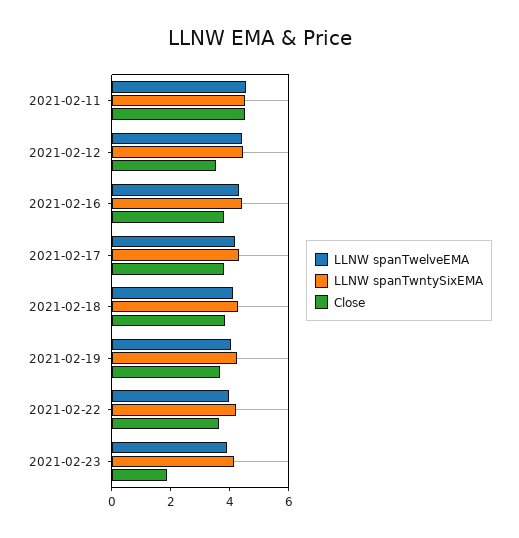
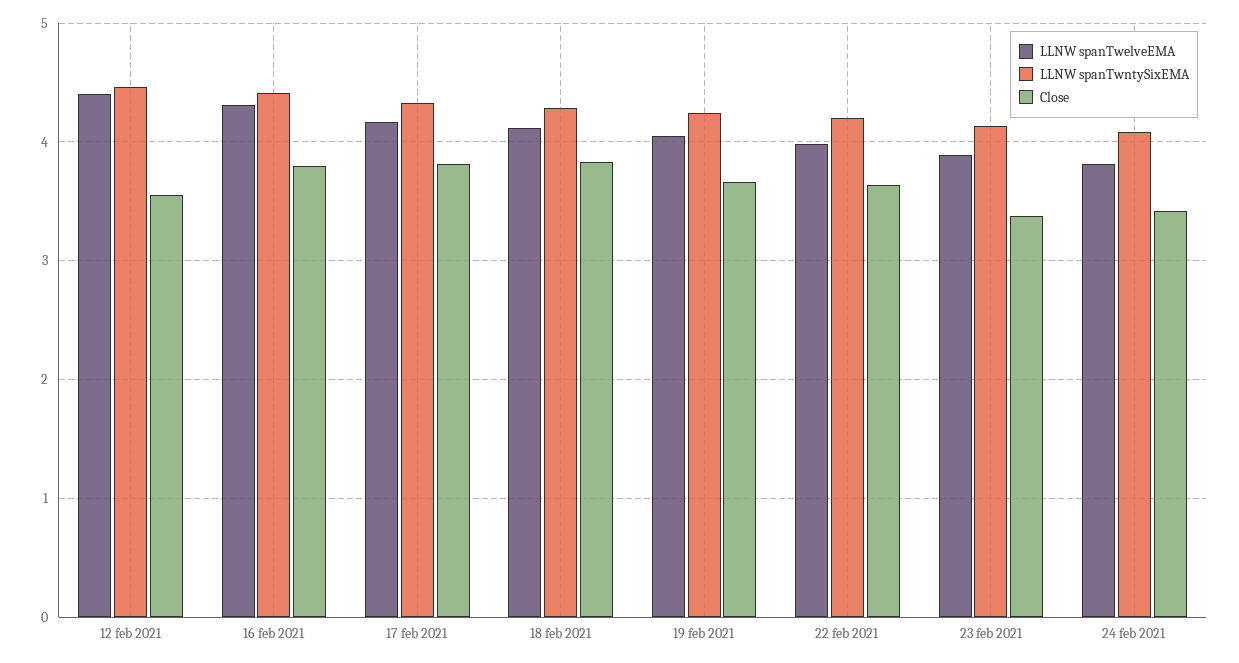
LLNW spanTwelveEMA, 2021-02-11: 4.5 -> none
LLNW spanTwntySixEMA, 2021-02-11: 4.5 -> none
Close, 2021-02-11: 4.5 -> none
Close, 2021-02-23: 2 -> 3.4
LLNW spanTwelveEMA, 24 feb 2021: none -> 3.8
LLNW spanTwntySixEMA, 24 feb 2021: none -> 4.1
Close, 24 feb 2021: none -> 3.4

